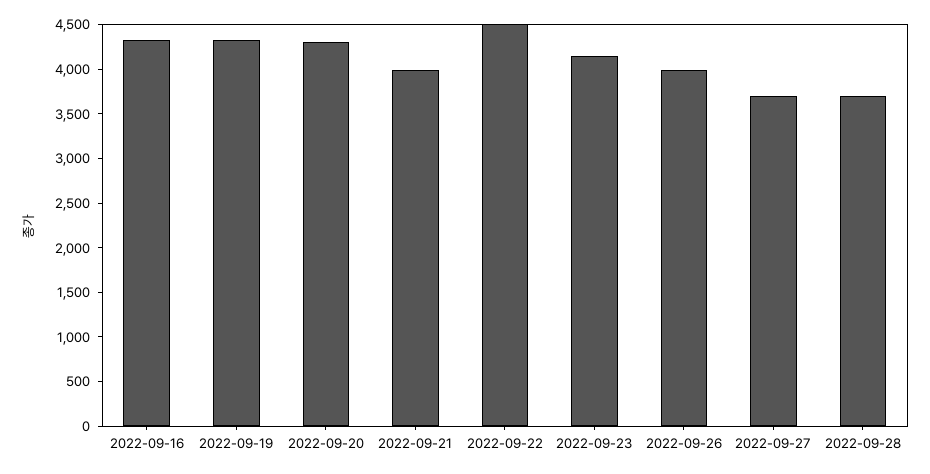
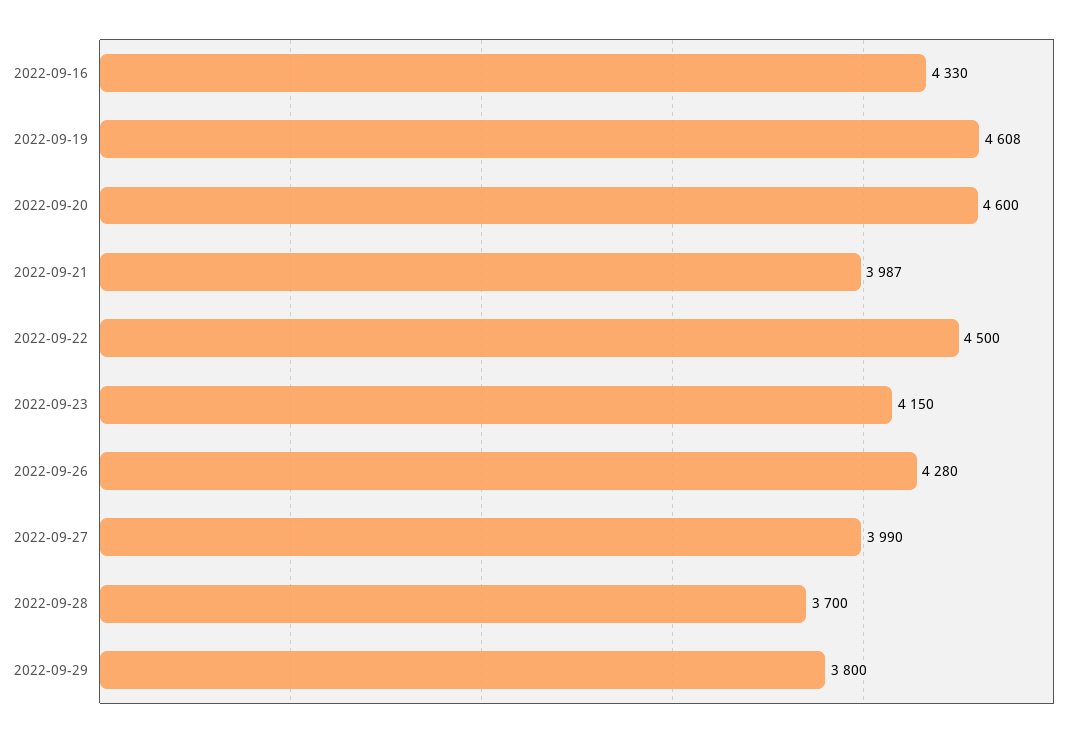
2022-09-19: 4300 -> 4608
2022-09-20: 4300 -> 4600
2022-09-26: 4000 -> 4280
2022-09-27: 3700 -> 3990
2022-09-29: none -> 3800

